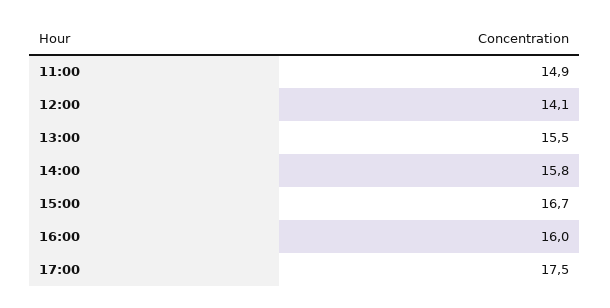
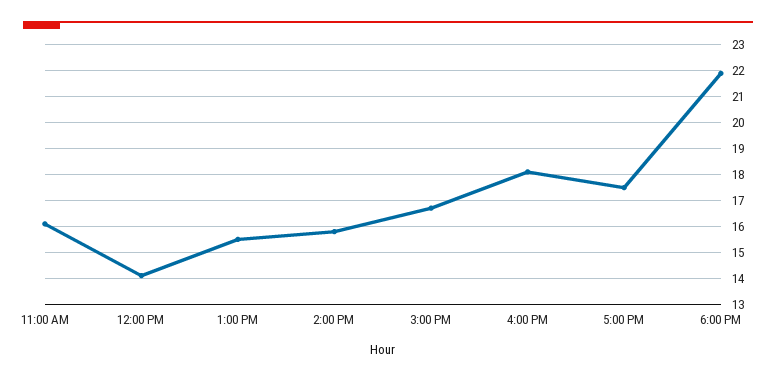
11:00: 14.9 -> 16
16:00: 16 -> 18
6:00 PM: none -> 22

